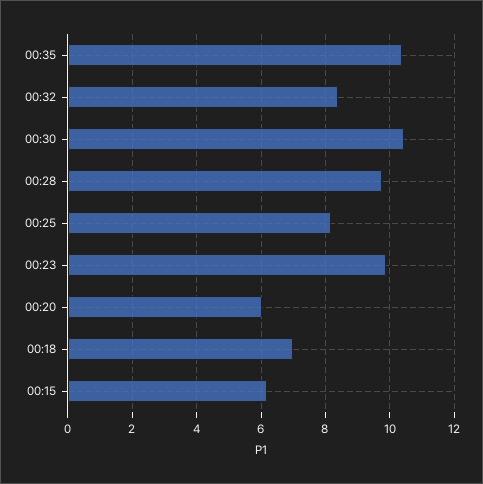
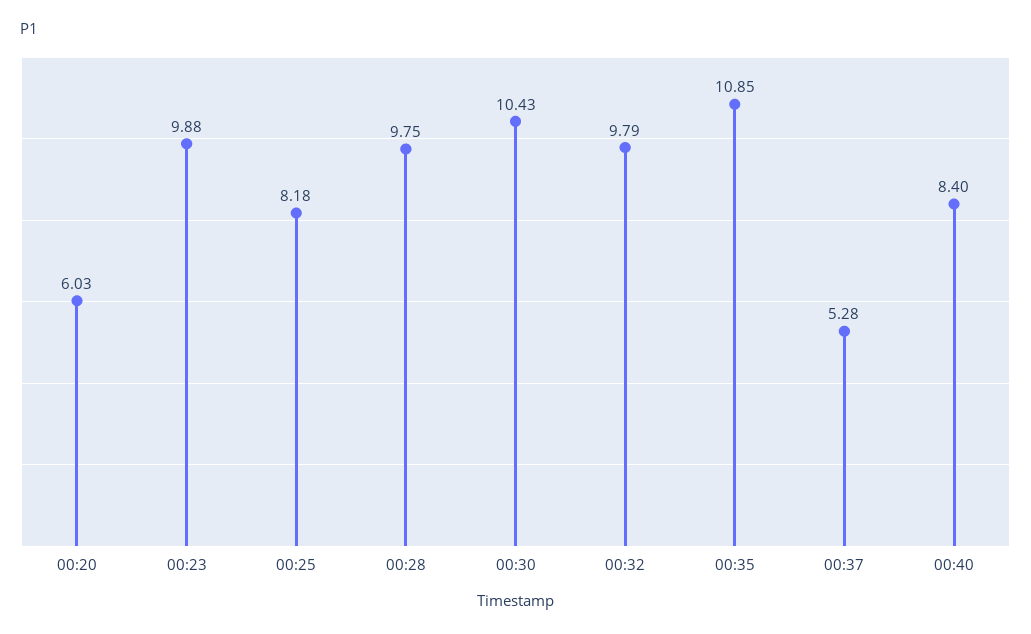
00:35: 10.4 -> 10.85
00:32: 8.4 -> 9.79
00:18: 7 -> none
00:15: 6.2 -> none
00:37: none -> 5.28
00:40: none -> 8.4

